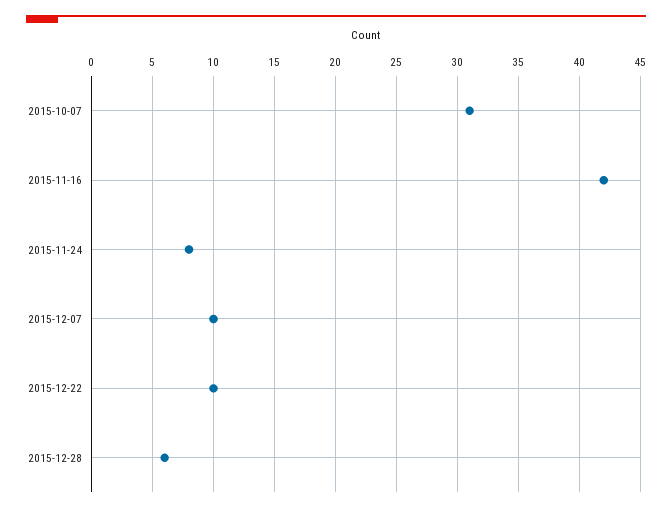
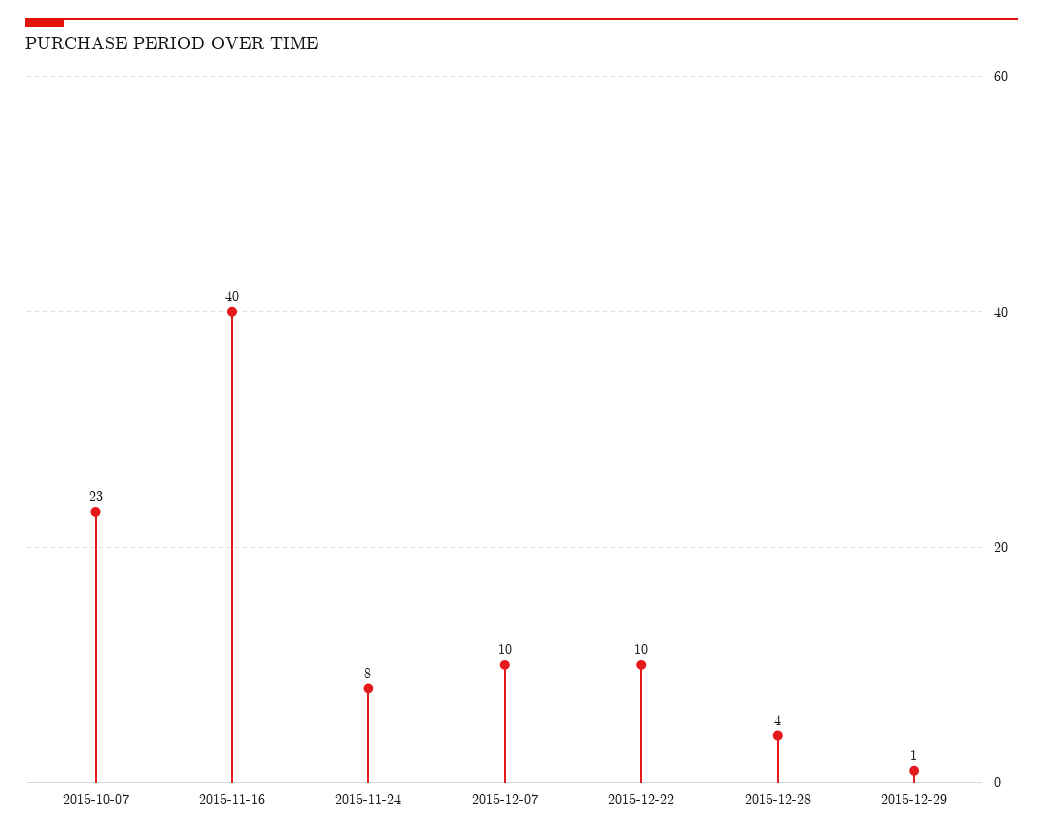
2015-10-07: 31 -> 23
2015-11-16: 42 -> 40
2015-12-28: 6 -> 4
2015-12-29: none -> 1

